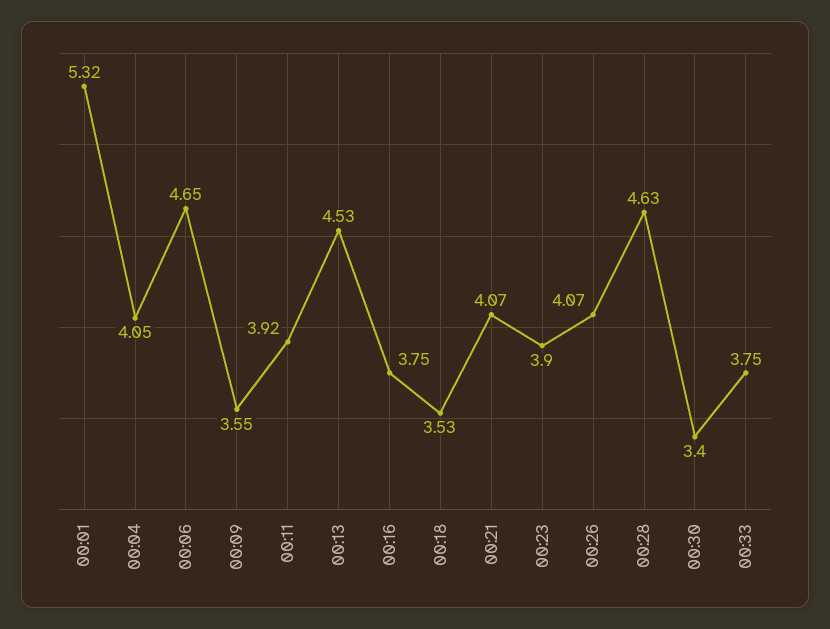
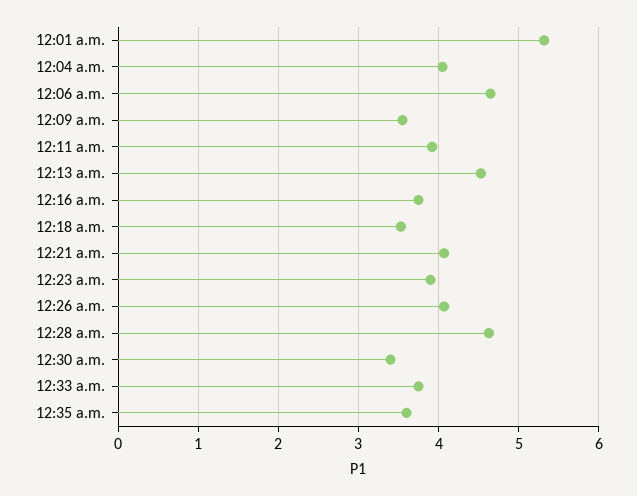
12:35 a.m.: none -> 3.6

